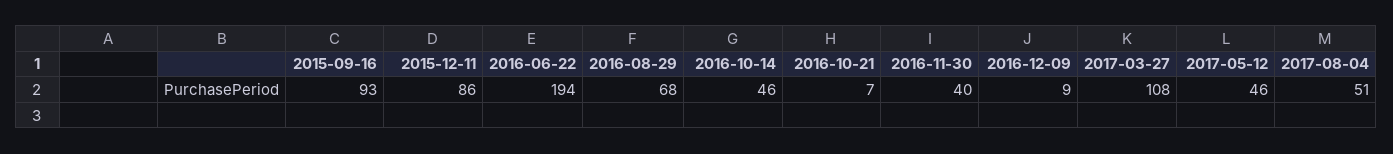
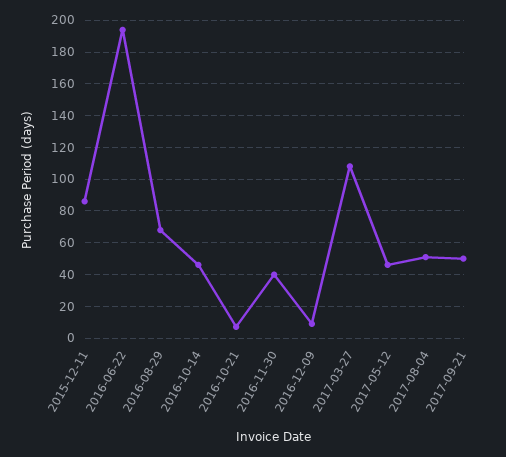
2015-09-16: 93 -> none
2017-09-21: none -> 50

